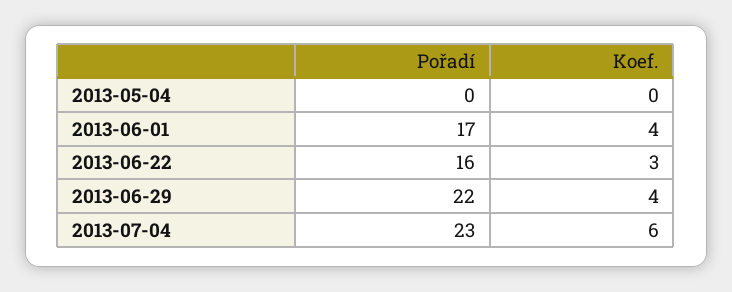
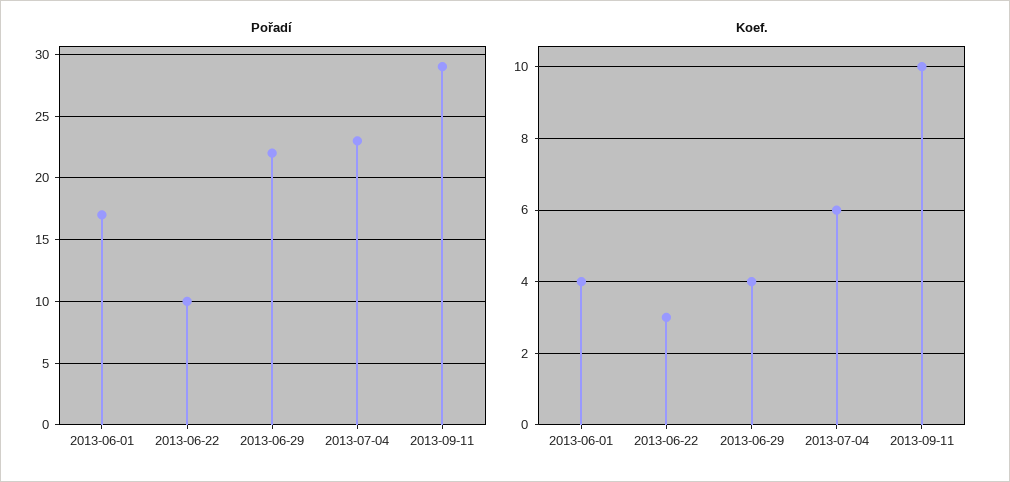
Pořadí, 2013-05-04: 0 -> none
Koef., 2013-05-04: 0 -> none
Pořadí, 2013-06-22: 16 -> 10
Pořadí, 2013-09-11: none -> 29
Koef., 2013-09-11: none -> 10

